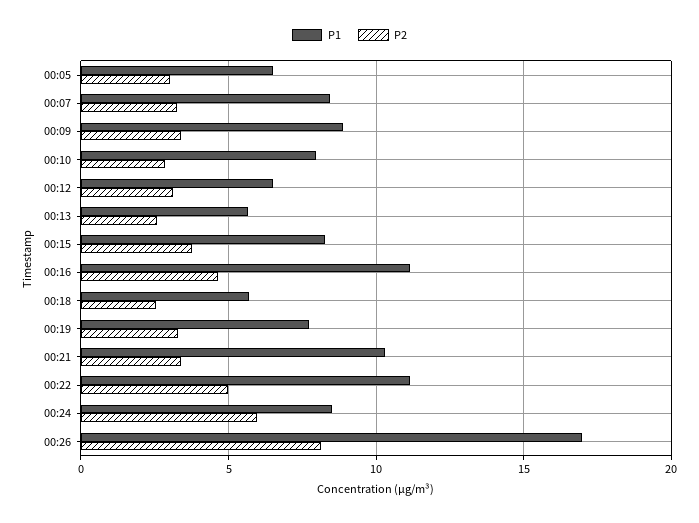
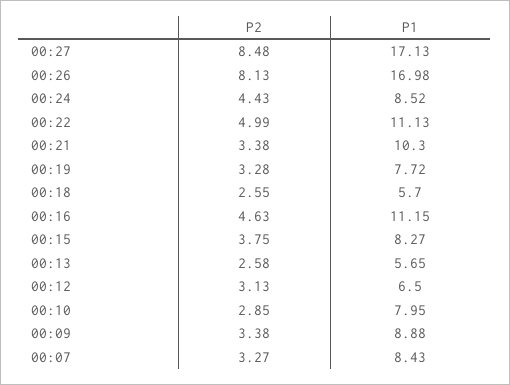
P1, 00:05: 6.5 -> none
P2, 00:05: 3 -> none
P2, 00:24: 6 -> 4.43
P2, 00:27: none -> 8.48
P1, 00:27: none -> 17.13

